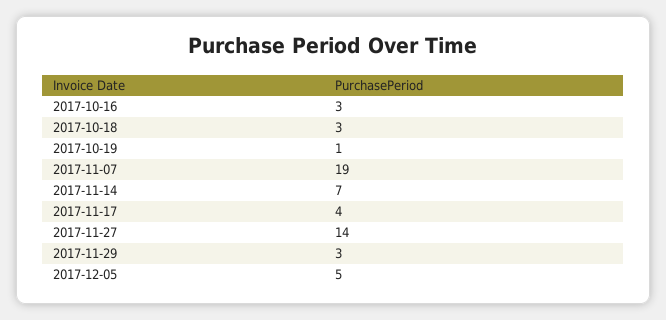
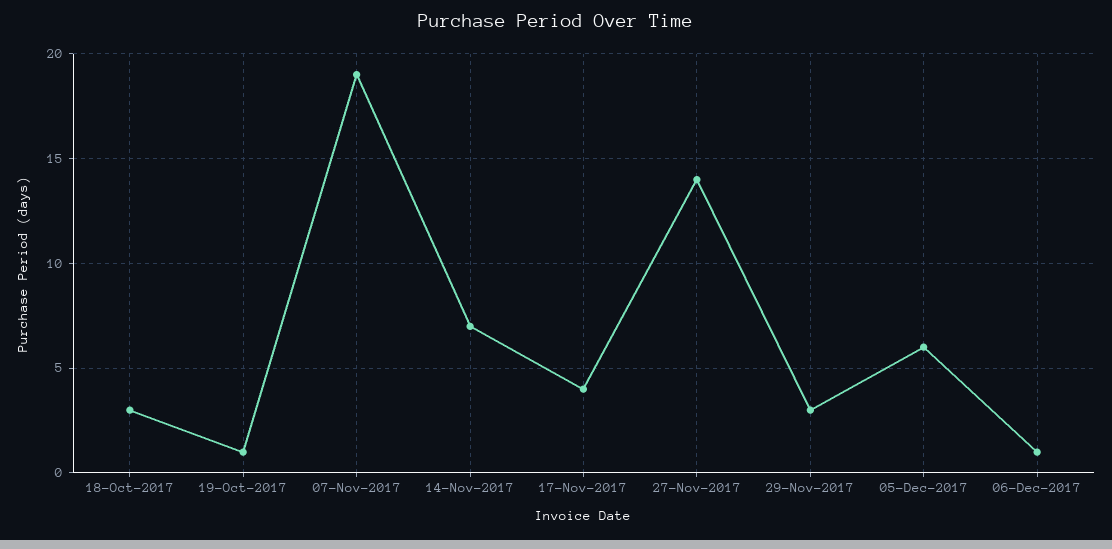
2017-10-16: 3 -> none
2017-12-05: 5 -> 6
06-Dec-2017: none -> 1

